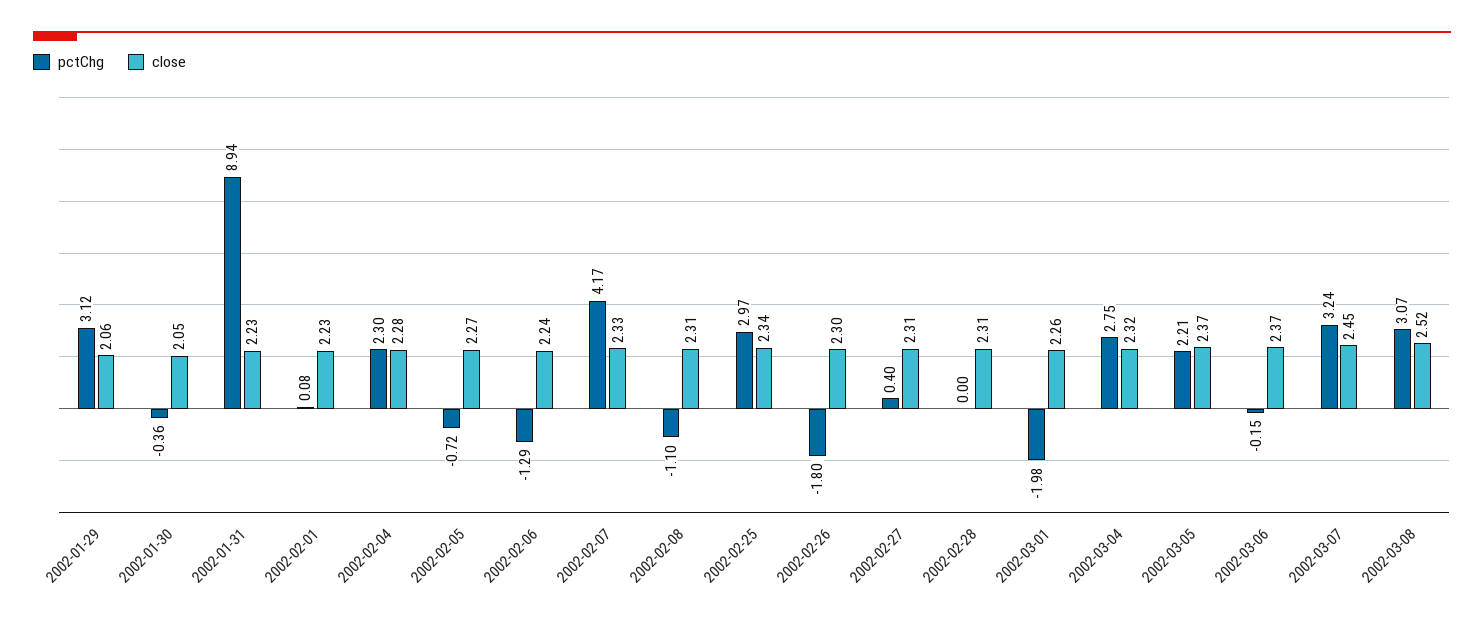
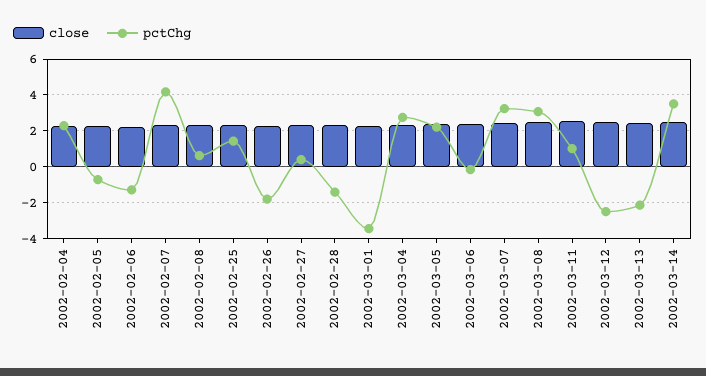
pctChg, 2002-01-29: 3.12 -> none
close, 2002-01-29: 2.06 -> none
pctChg, 2002-01-30: -0.36 -> none
close, 2002-01-30: 2.05 -> none
pctChg, 2002-01-31: 8.94 -> none
close, 2002-01-31: 2.23 -> none
pctChg, 2002-02-01: 0.08 -> none
close, 2002-02-01: 2.23 -> none
pctChg, 2002-02-08: -1.1 -> 0.5
pctChg, 2002-02-25: 2.97 -> 1.5
pctChg, 2002-02-28: 0 -> -1.5
pctChg, 2002-03-01: -1.98 -> -3.5
close, 2002-03-11: none -> 2.5
pctChg, 2002-03-11: none -> 1
close, 2002-03-12: none -> 2.5
pctChg, 2002-03-12: none -> -2.5
close, 2002-03-13: none -> 2.5
pctChg, 2002-03-13: none -> -2
close, 2002-03-14: none -> 2.5
pctChg, 2002-03-14: none -> 3.5

